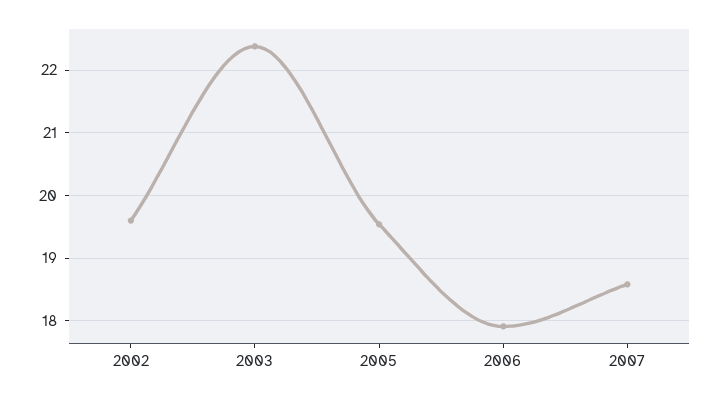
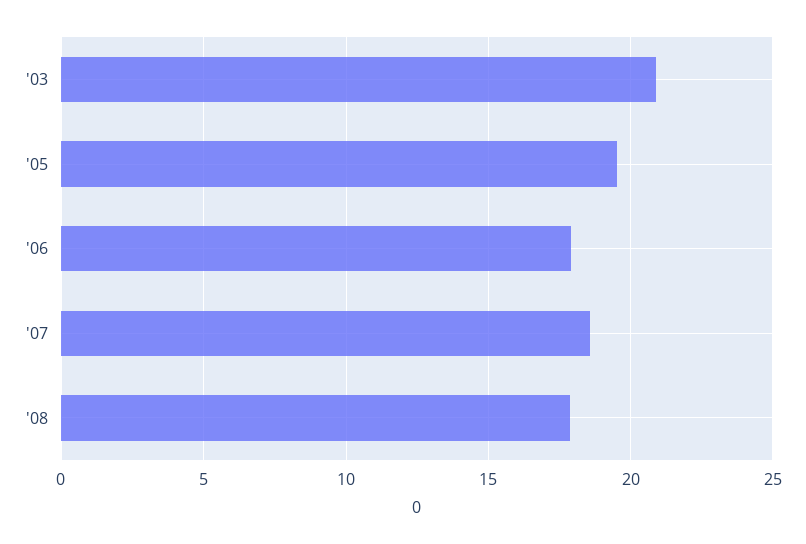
2002: 19.6 -> none
2003: 22.4 -> 21
'08: none -> 18

